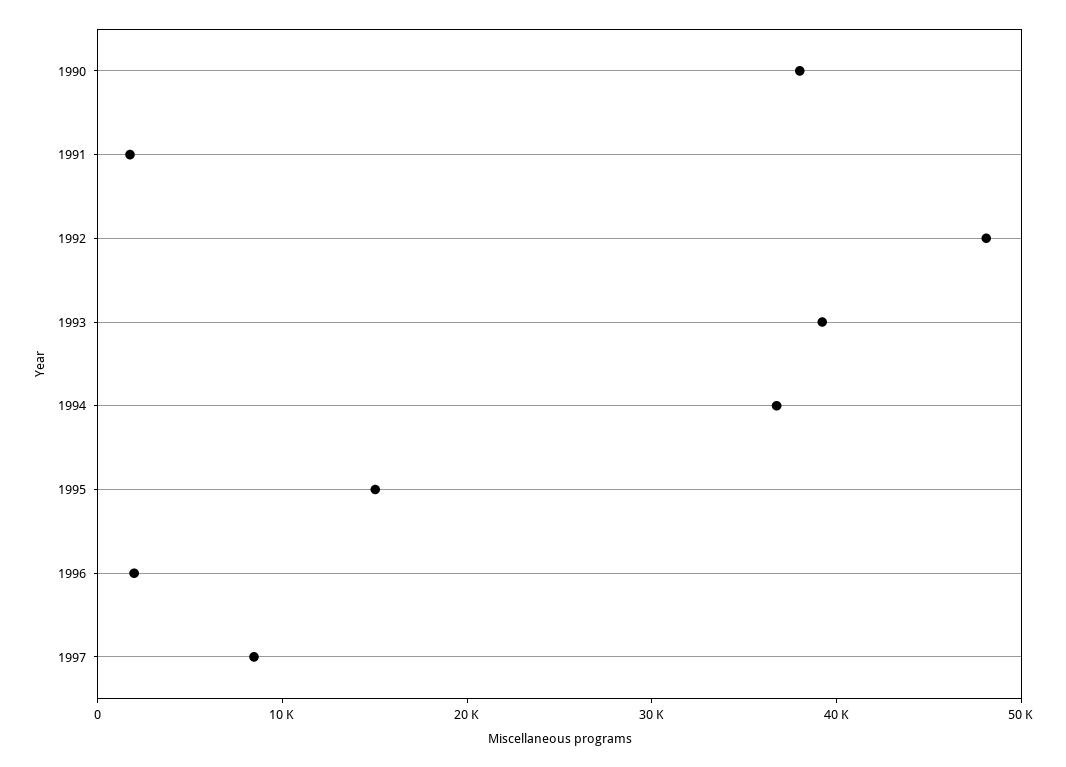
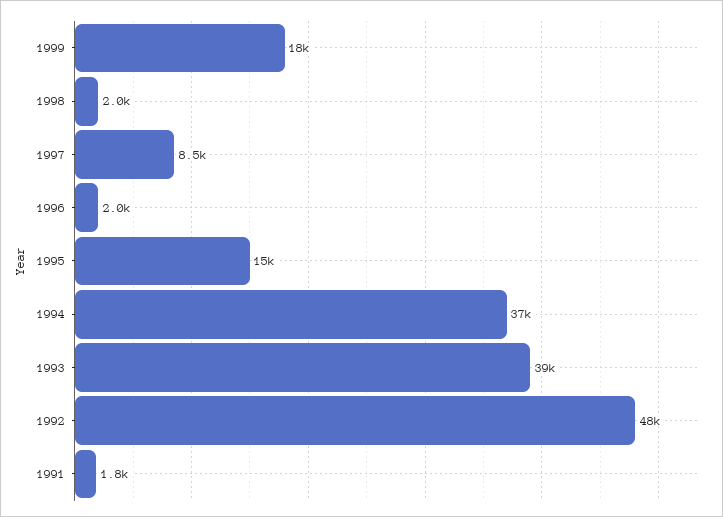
1990: 38000 -> none
1999: none -> 18000
1998: none -> 2000

